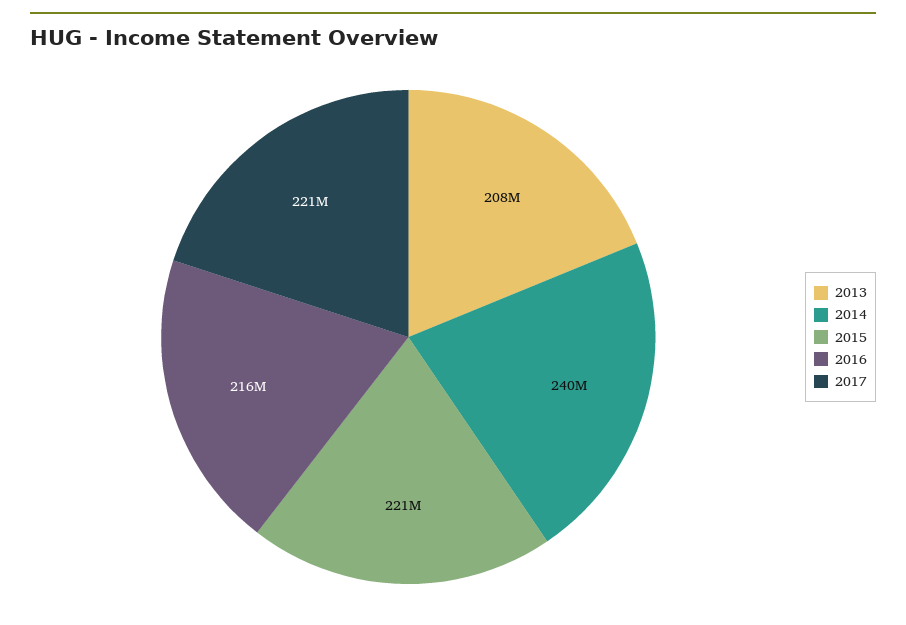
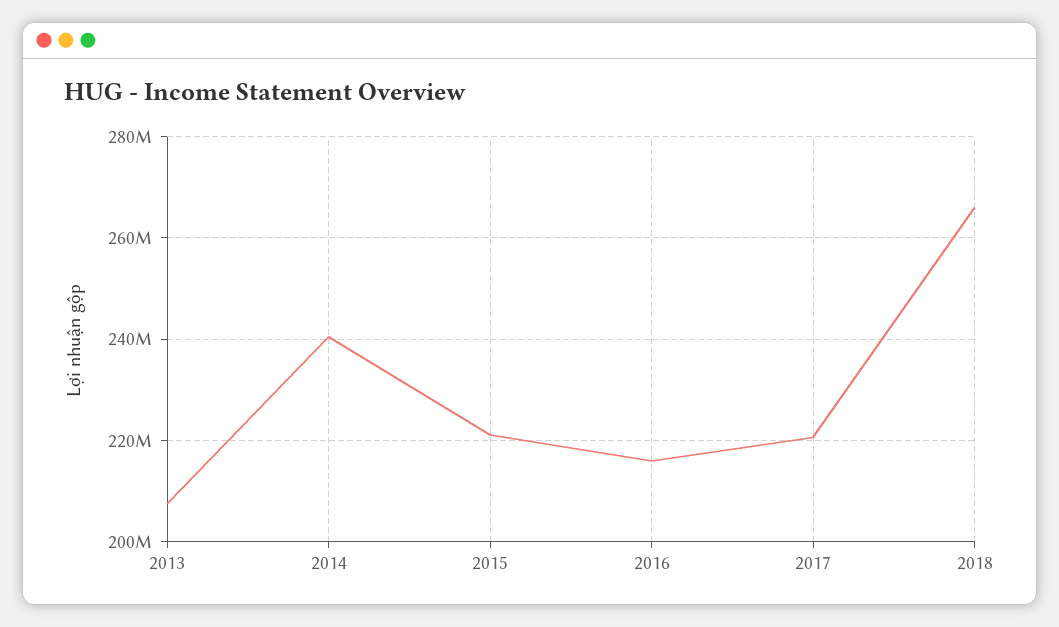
2018: none -> 266000000

